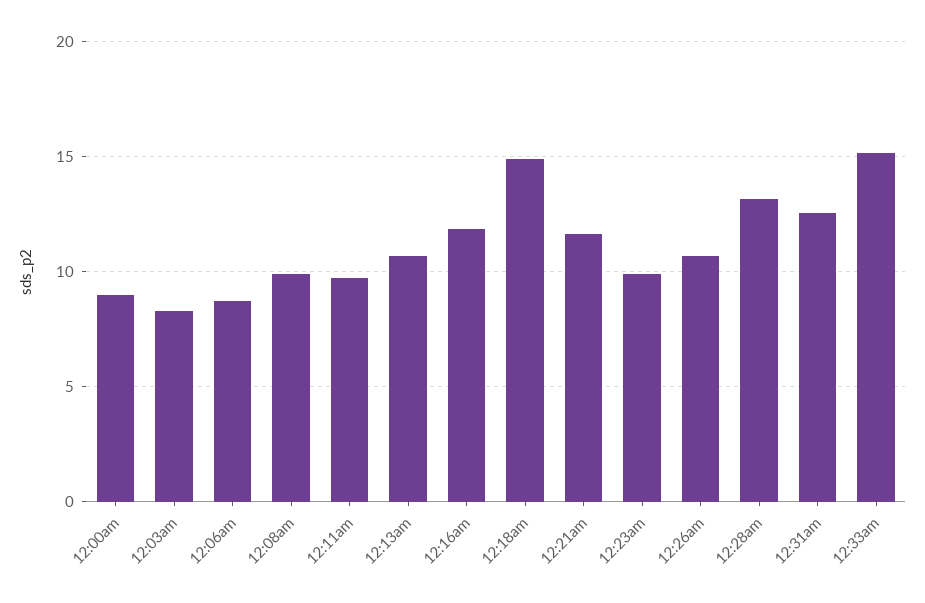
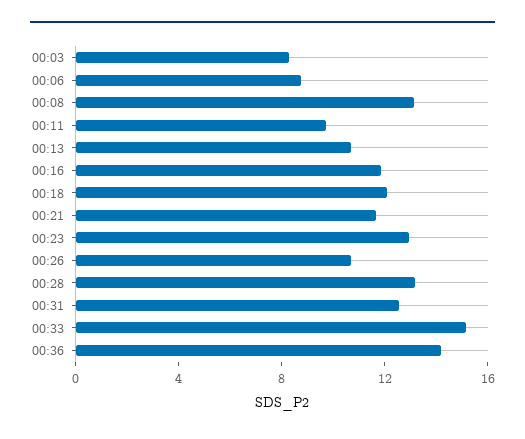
12:00am: 9 -> none
12:08am: 10 -> 13
12:18am: 15 -> 12
12:23am: 10 -> 13
00:36: none -> 14

